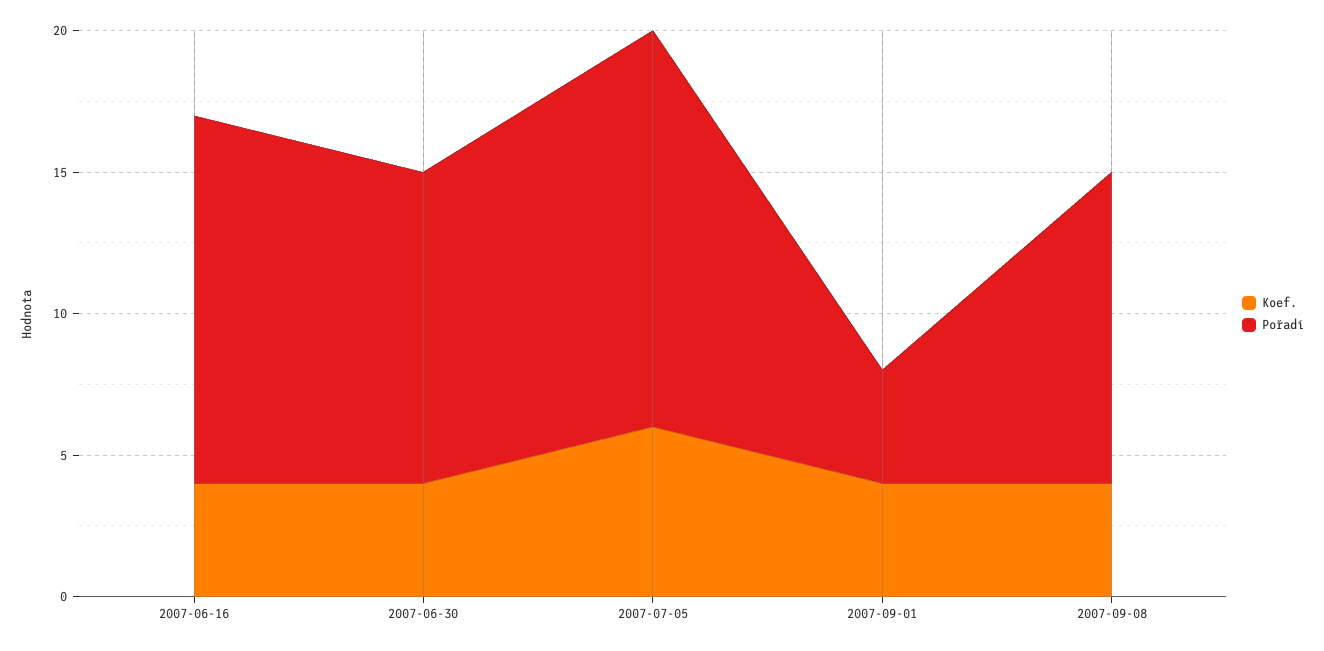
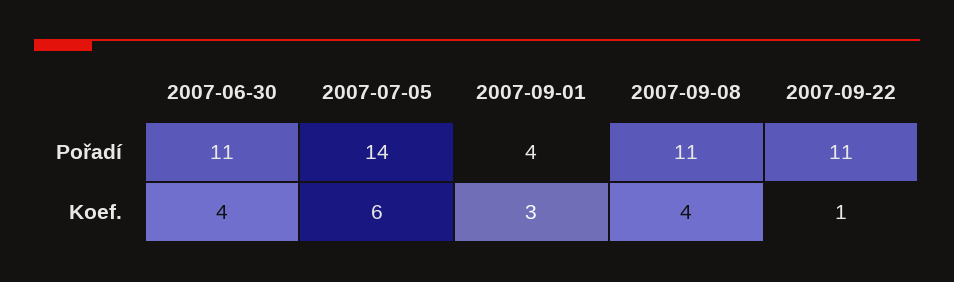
Koef., 2007-06-16: 4 -> none
Pořadí, 2007-06-16: 13 -> none
Koef., 2007-09-01: 4 -> 3
Pořadí, 2007-09-22: none -> 11
Koef., 2007-09-22: none -> 1

